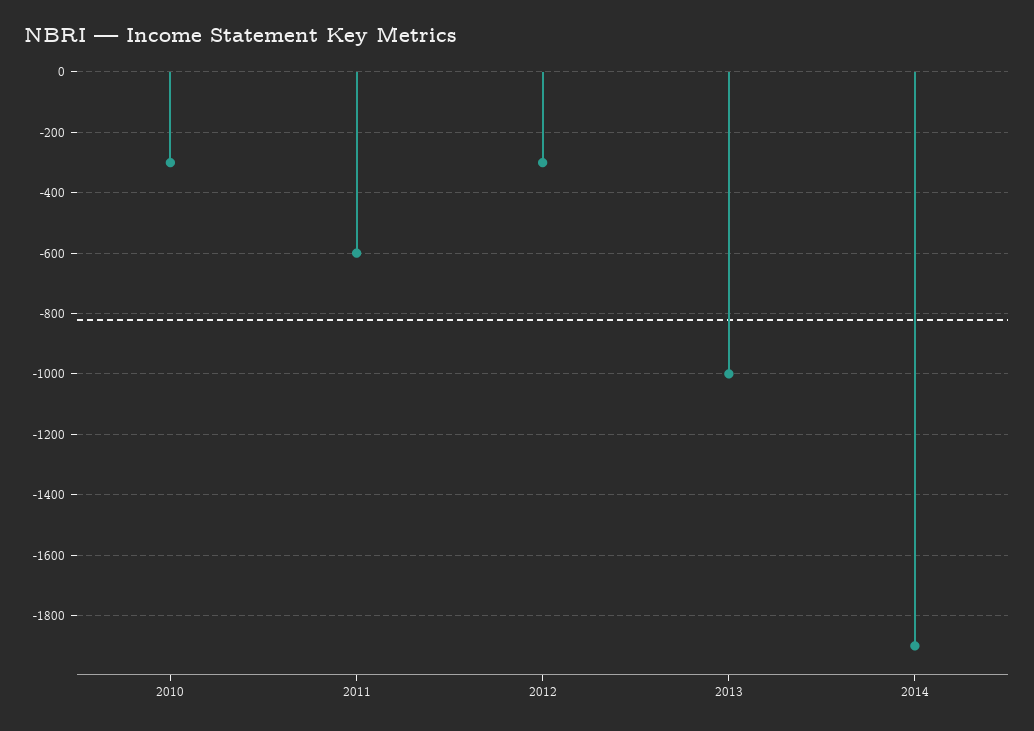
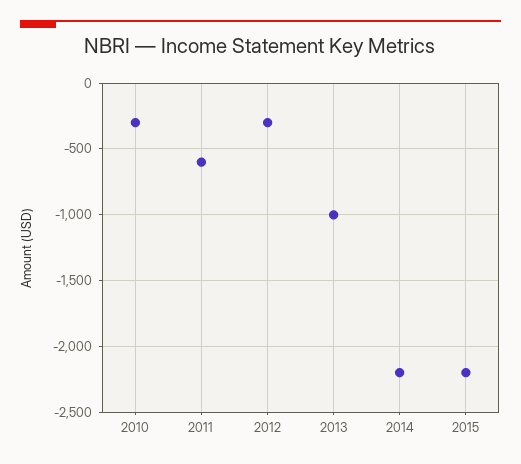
2014: -1900 -> -2200
2015: none -> -2200

